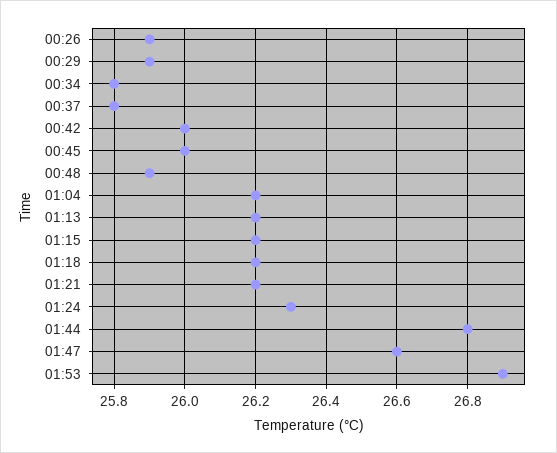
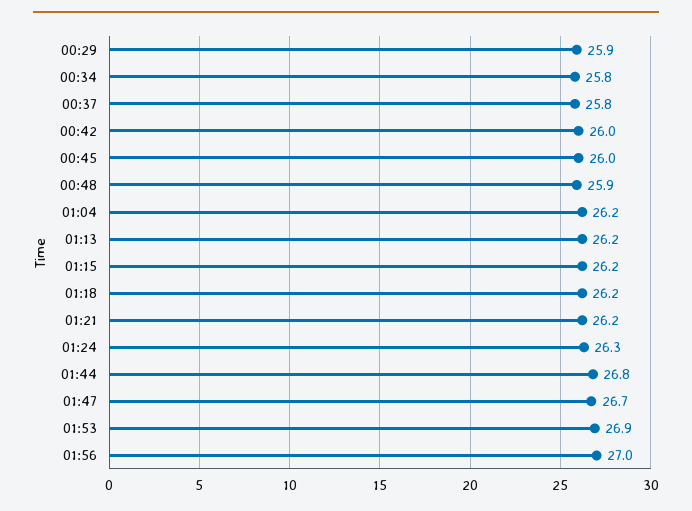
00:26: 25.9 -> none
01:47: 26.6 -> 26.7
01:56: none -> 27

